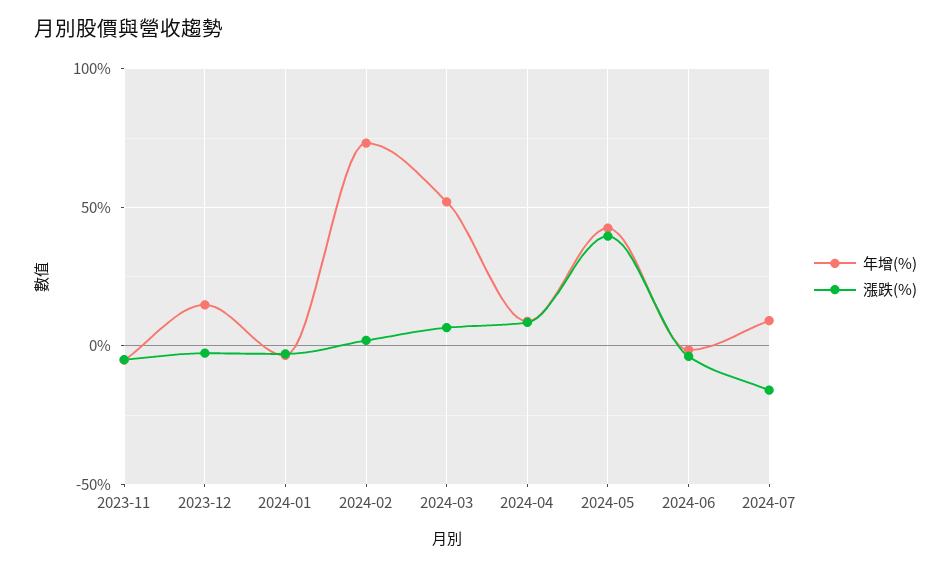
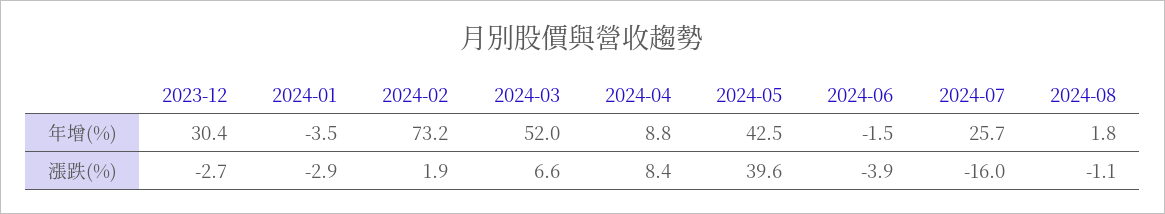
年增(%), 2023-11: -5 -> none
漲跌(%), 2023-11: -5 -> none
年增(%), 2023-12: 15 -> 30.4
年增(%), 2024-07: 10 -> 25.7
年增(%), 2024-08: none -> 1.8
漲跌(%), 2024-08: none -> -1.1

